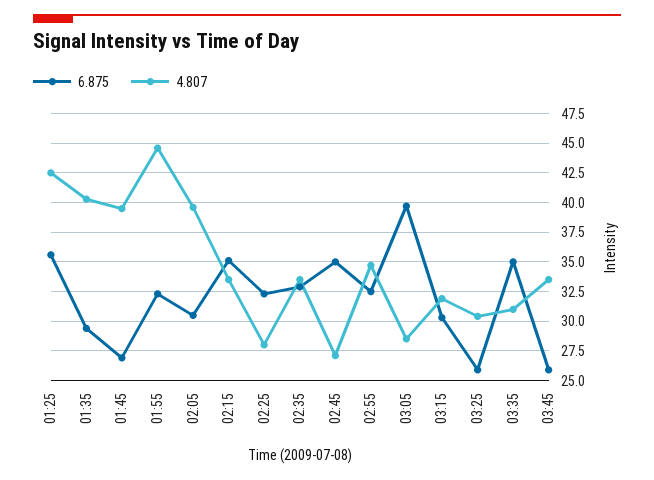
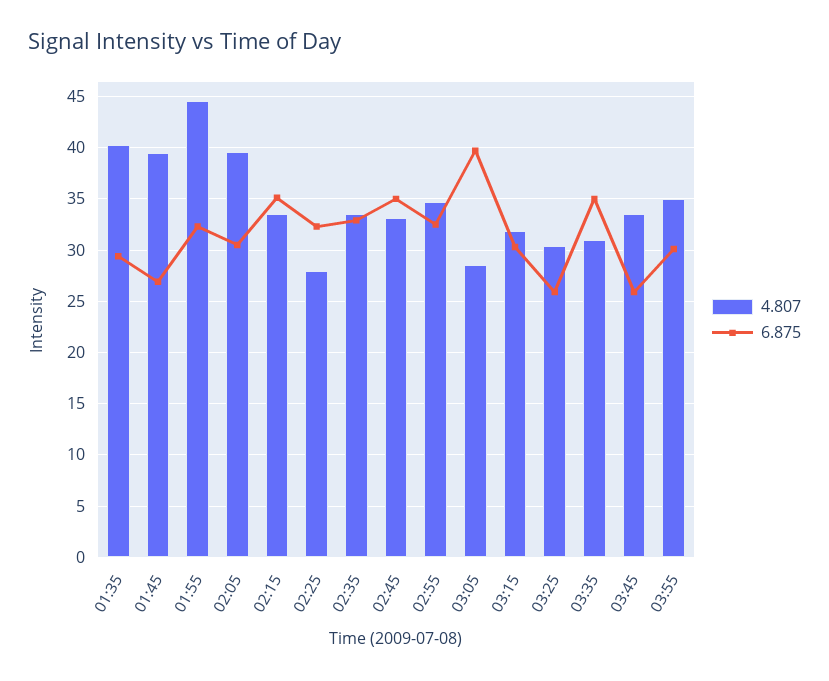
6.875, 01:25: 35 -> none
4.807, 01:25: 42.5 -> none
4.807, 02:45: 27.5 -> 33
4.807, 03:55: none -> 35
6.875, 03:55: none -> 30

